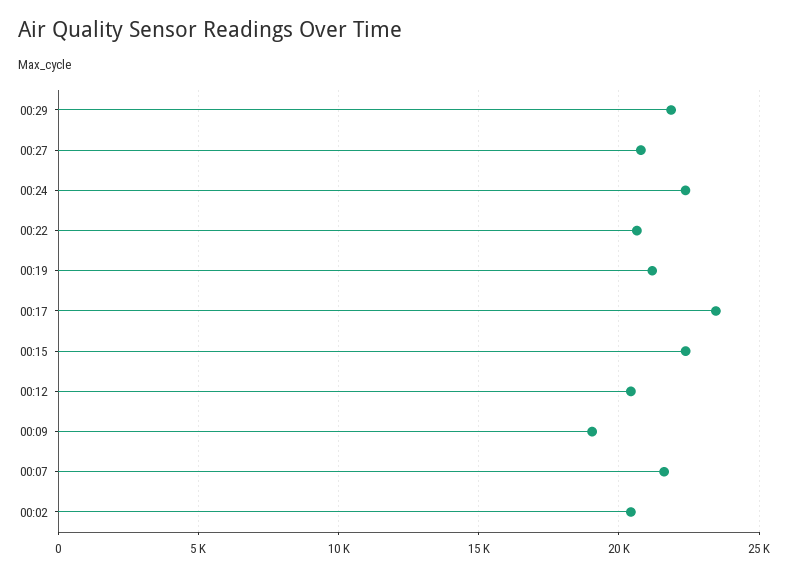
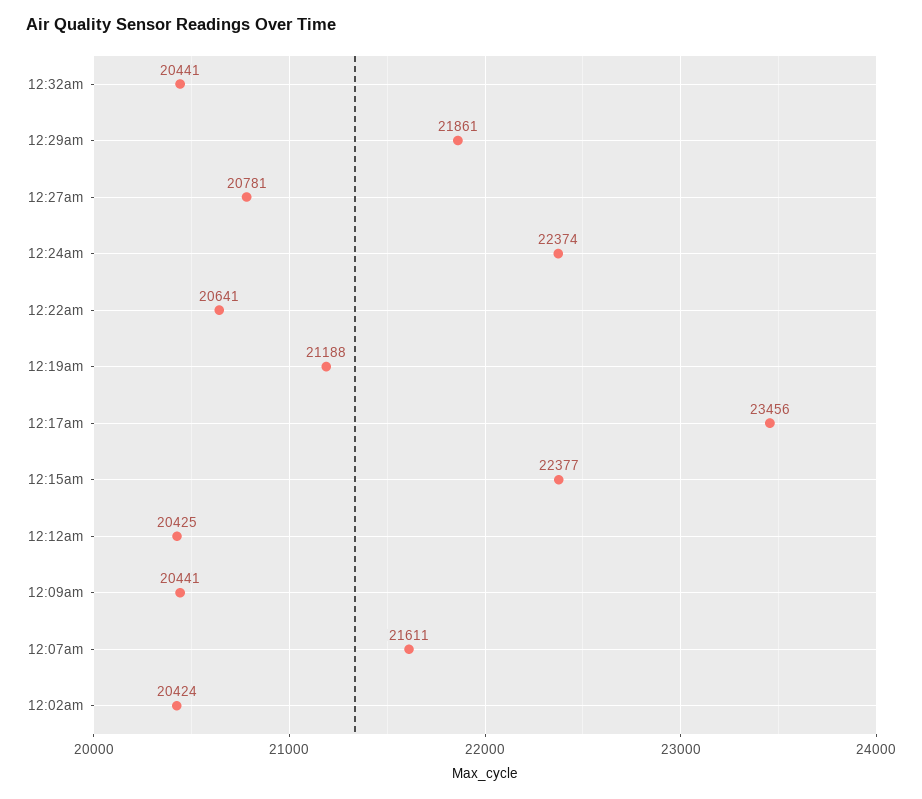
00:09: 19000 -> 20441
12:32am: none -> 20441

